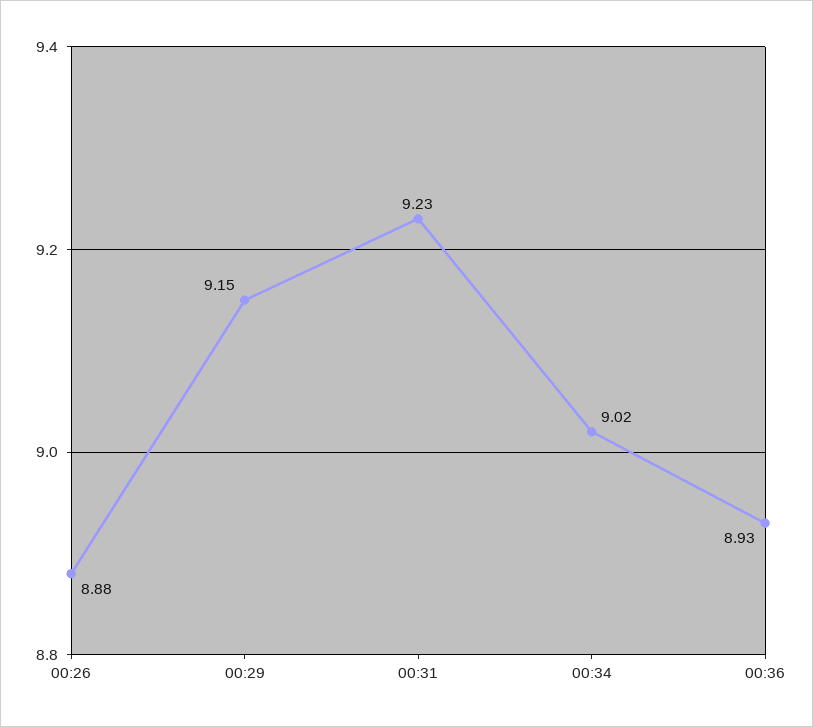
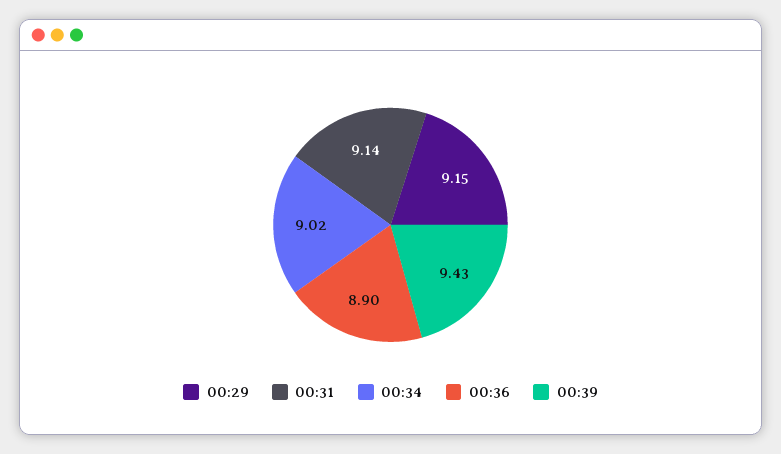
00:26: 8.88 -> none
00:31: 9.23 -> 9.14
00:36: 8.93 -> 8.9
00:39: none -> 9.43

